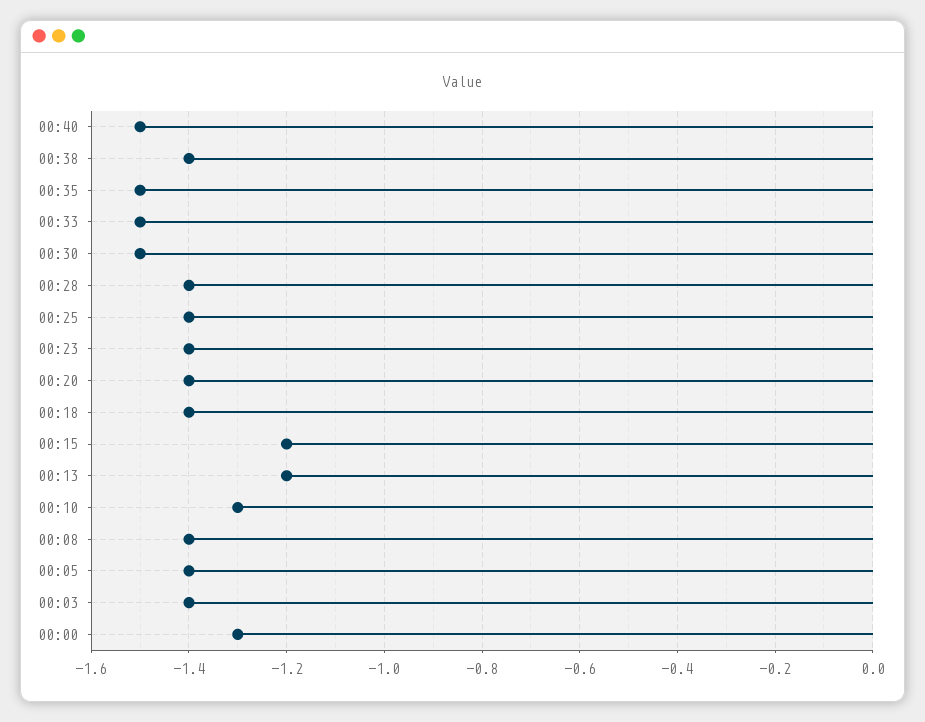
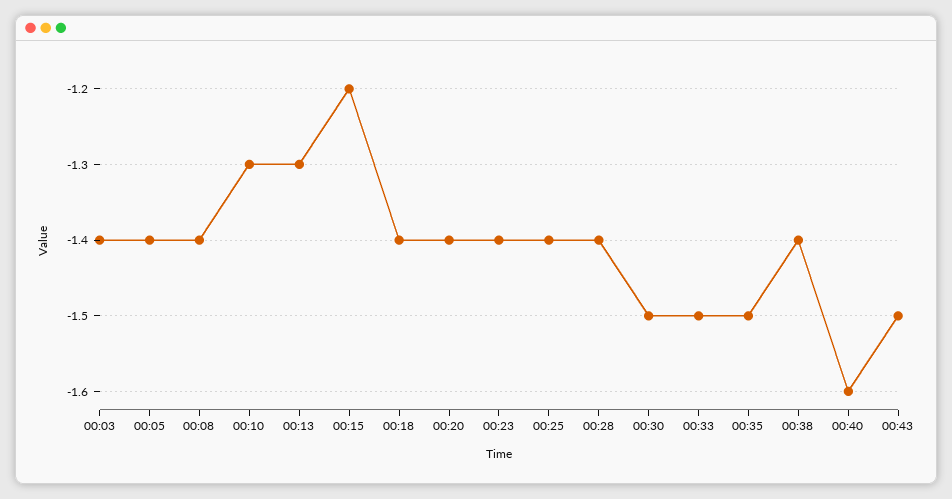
00:40: -1.5 -> -1.6
00:13: -1.2 -> -1.3
00:00: -1.3 -> none
00:43: none -> -1.5

